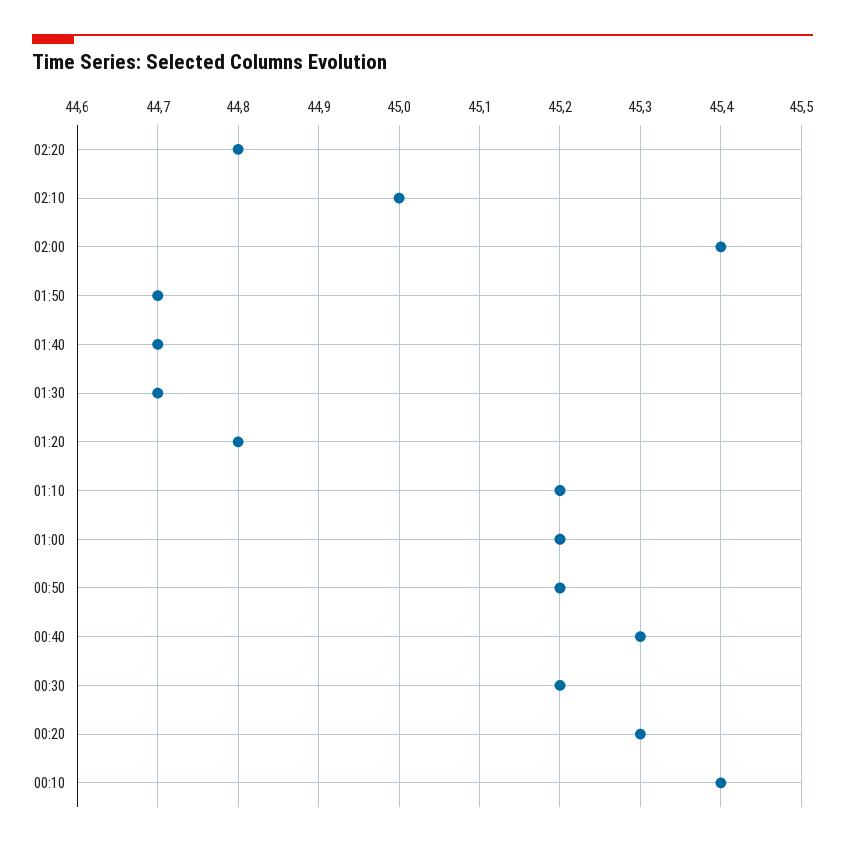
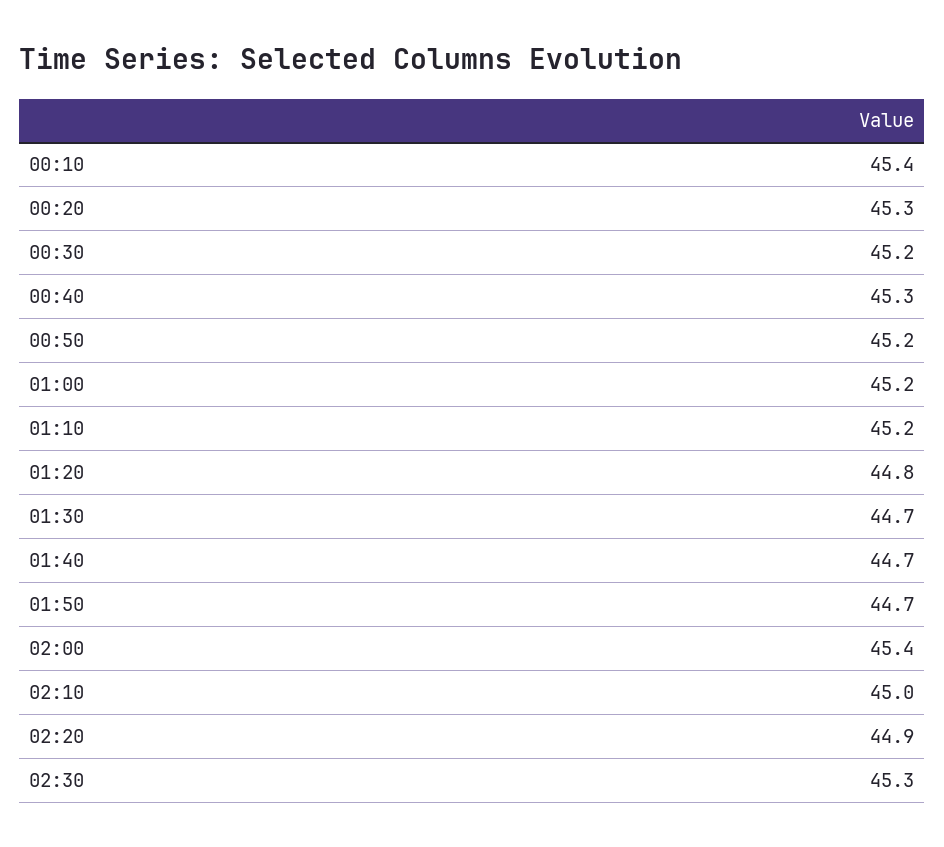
02:20: 44.8 -> 44.9
02:30: none -> 45.3

